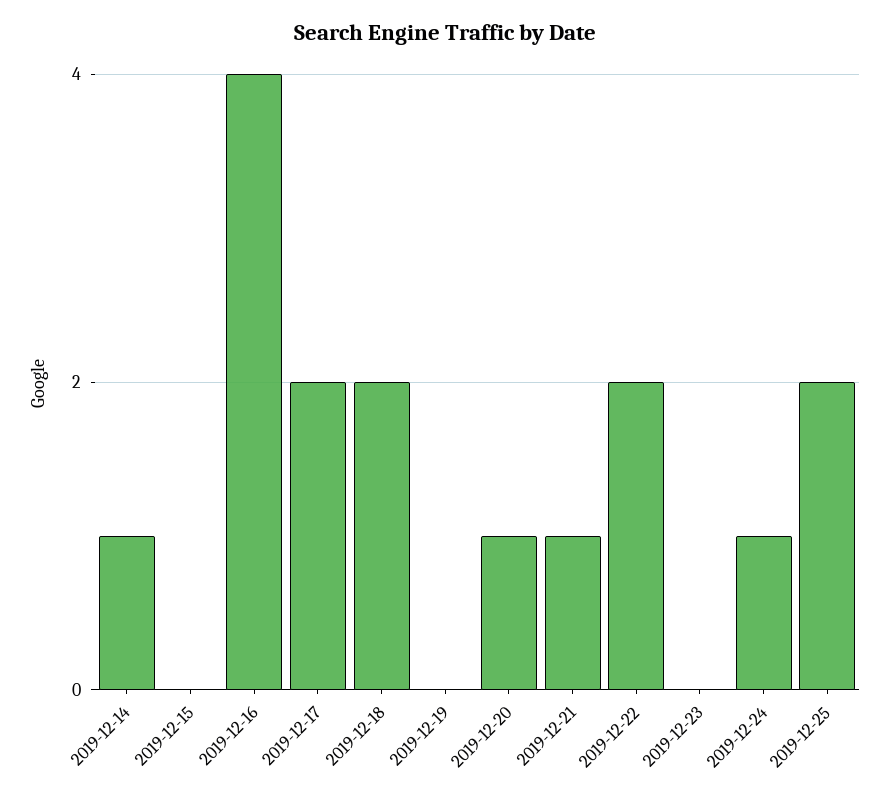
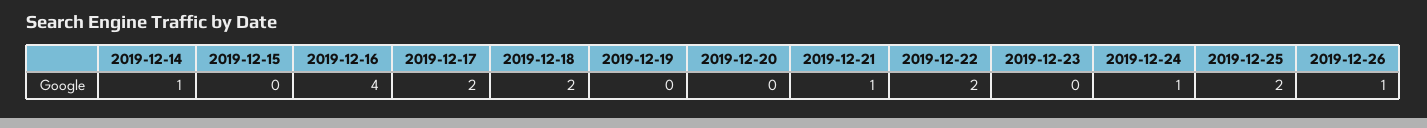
2019-12-20: 1 -> 0
2019-12-26: none -> 1

